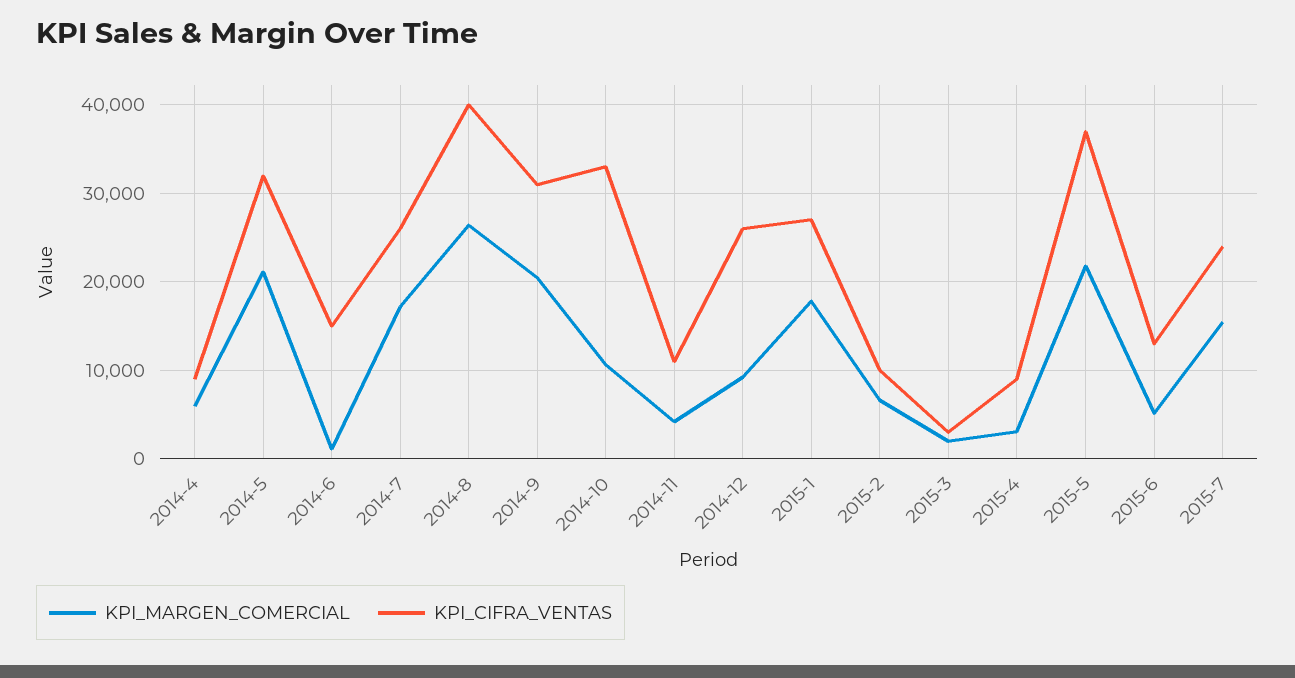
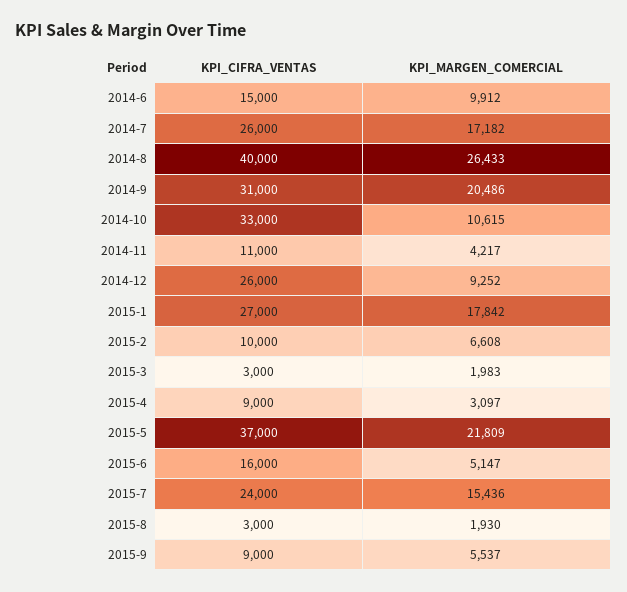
KPI_MARGEN_COMERCIAL, 2014-4: 6000 -> none
KPI_CIFRA_VENTAS, 2014-4: 9000 -> none
KPI_MARGEN_COMERCIAL, 2014-5: 21000 -> none
KPI_CIFRA_VENTAS, 2014-5: 32000 -> none
KPI_MARGEN_COMERCIAL, 2014-6: 1000 -> 9912
KPI_CIFRA_VENTAS, 2015-6: 13000 -> 16000
KPI_CIFRA_VENTAS, 2015-8: none -> 3000
KPI_MARGEN_COMERCIAL, 2015-8: none -> 1930
KPI_CIFRA_VENTAS, 2015-9: none -> 9000
KPI_MARGEN_COMERCIAL, 2015-9: none -> 5537

